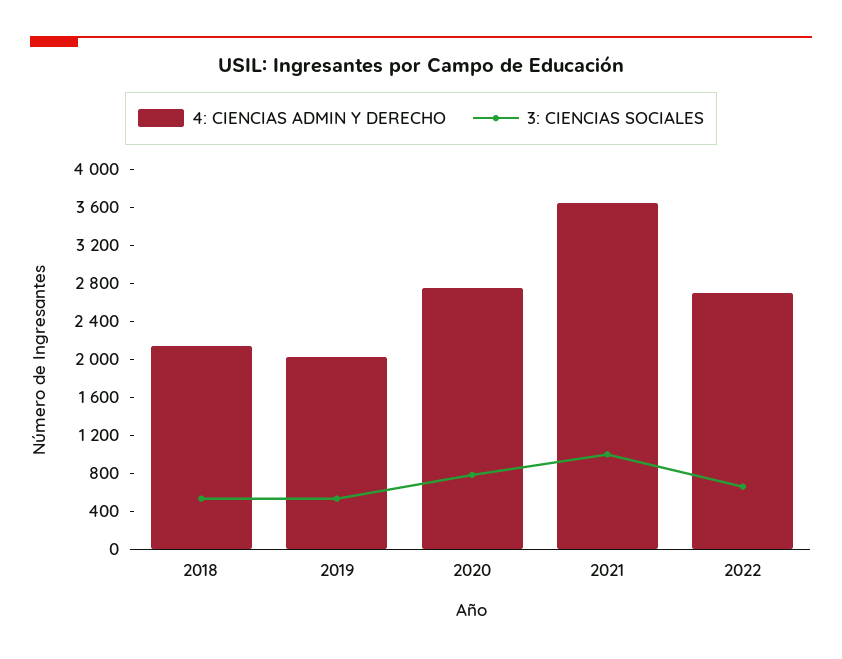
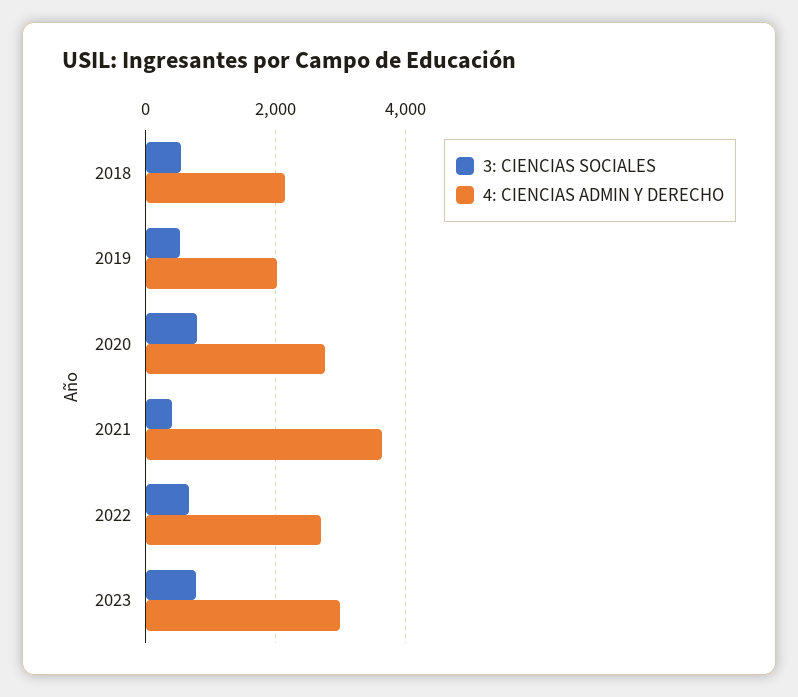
3: CIENCIAS SOCIALES, 2021: 1000 -> 400
3: CIENCIAS SOCIALES, 2023: none -> 800
4: CIENCIAS ADMIN Y DERECHO, 2023: none -> 3000

